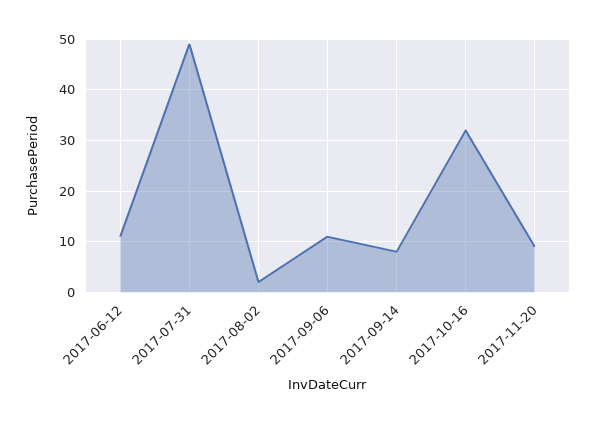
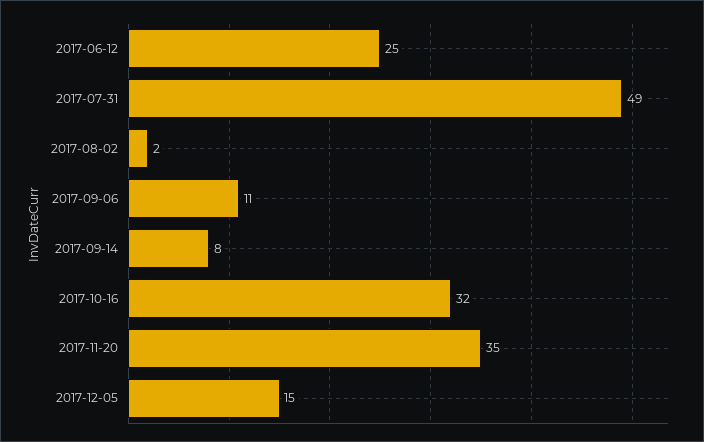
2017-06-12: 10 -> 25
2017-11-20: 10 -> 35
2017-12-05: none -> 15

